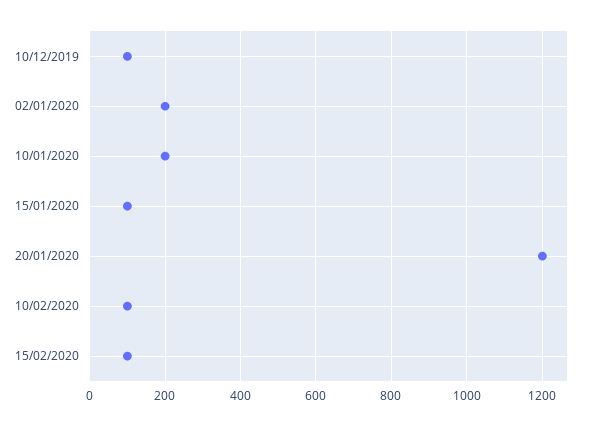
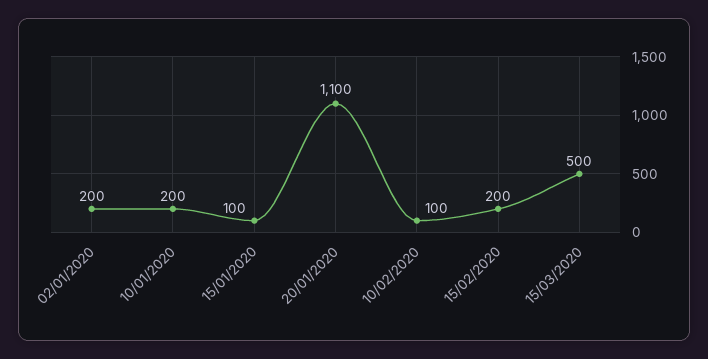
10/12/2019: 100 -> none
20/01/2020: 1200 -> 1100
15/02/2020: 100 -> 200
15/03/2020: none -> 500

